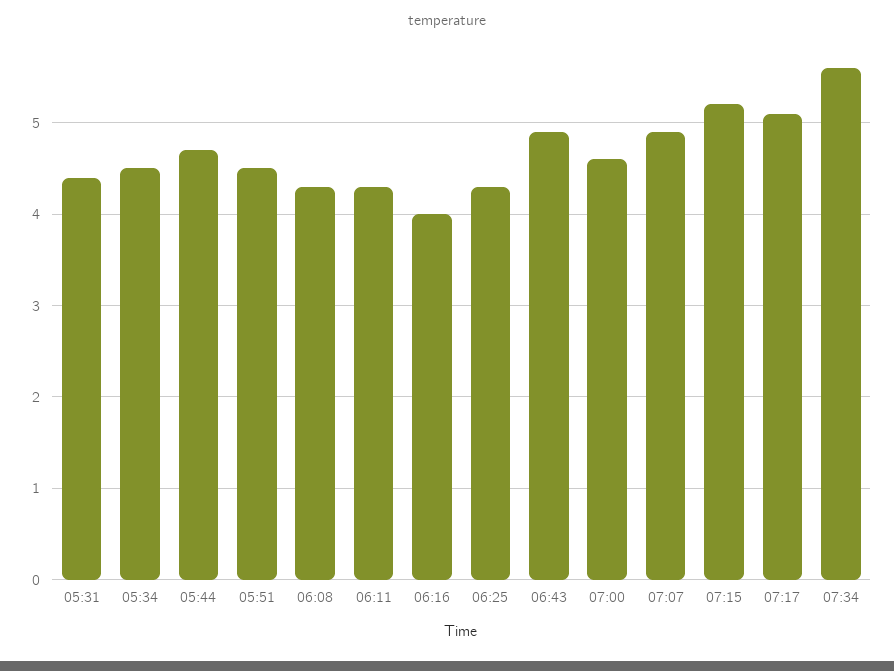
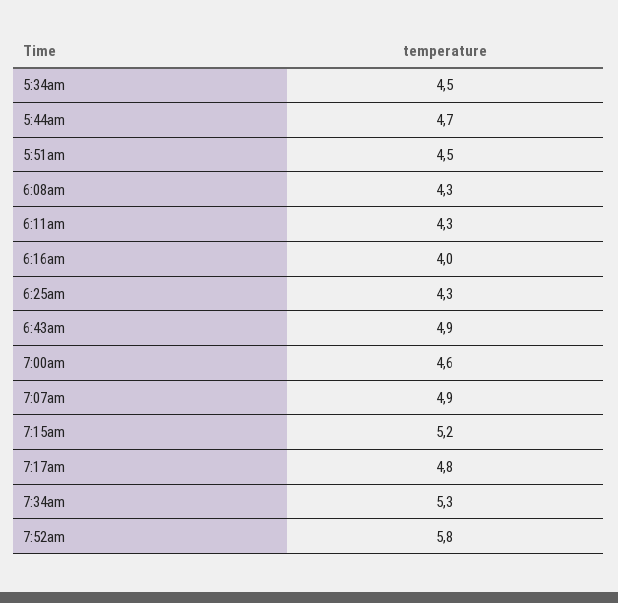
05:31: 4.4 -> none
07:17: 5.1 -> 4.8
07:34: 5.6 -> 5.3
7:52am: none -> 5.8

